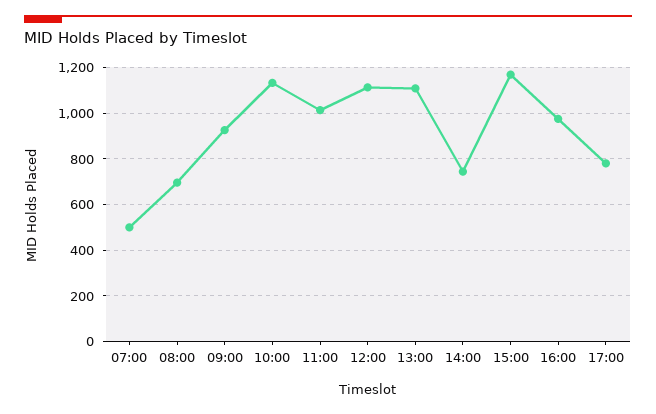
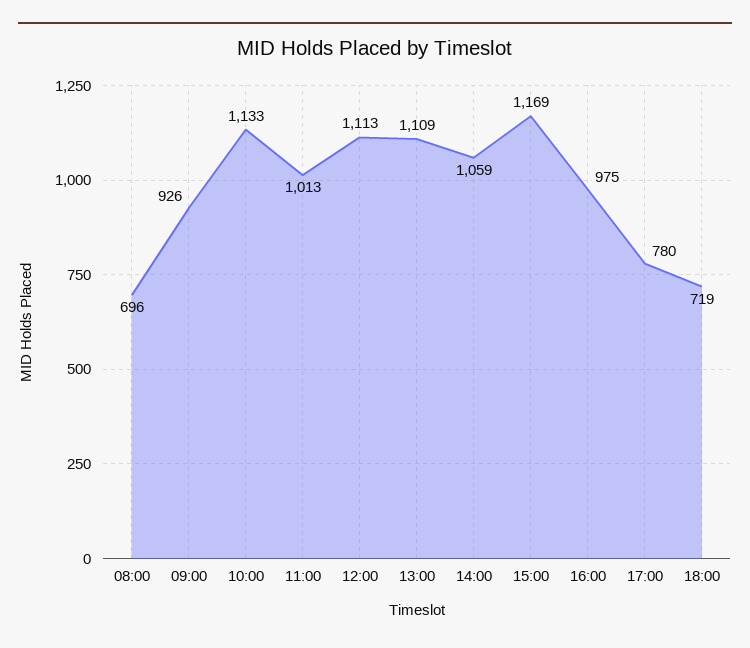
07:00: 500 -> none
14:00: 750 -> 1059
18:00: none -> 719

